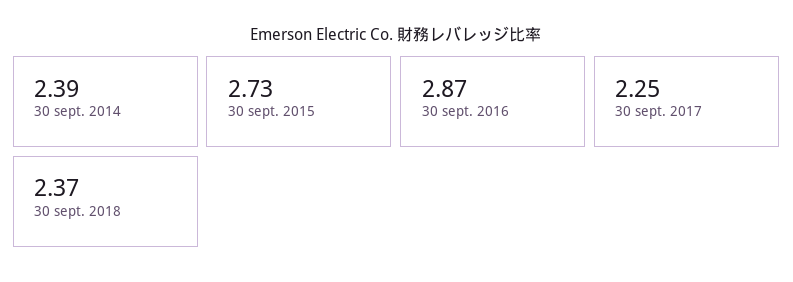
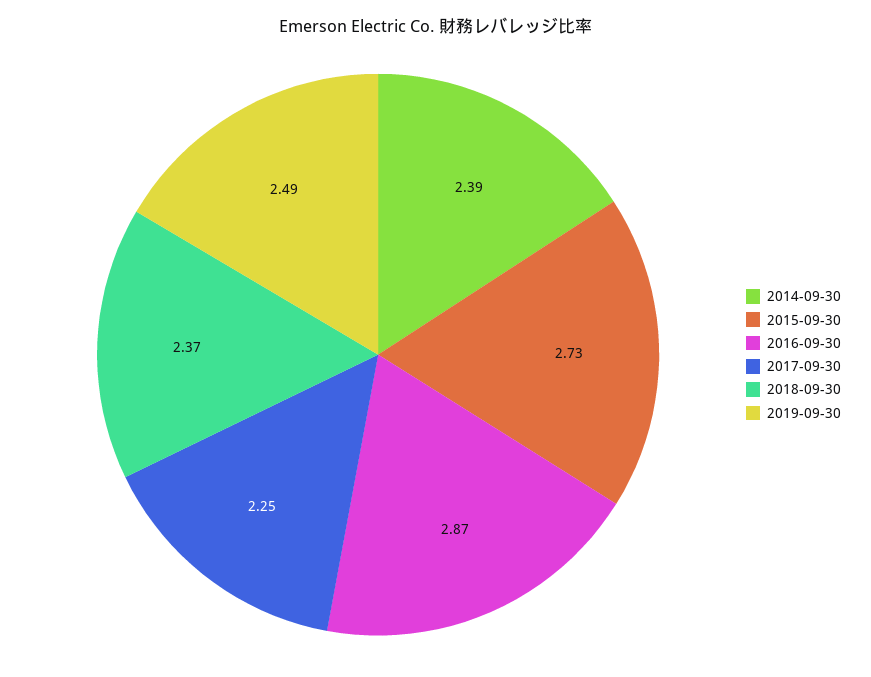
2019-09-30: none -> 2.49

